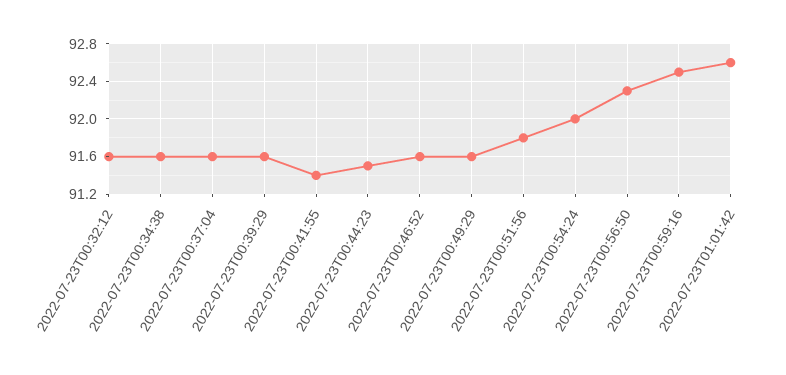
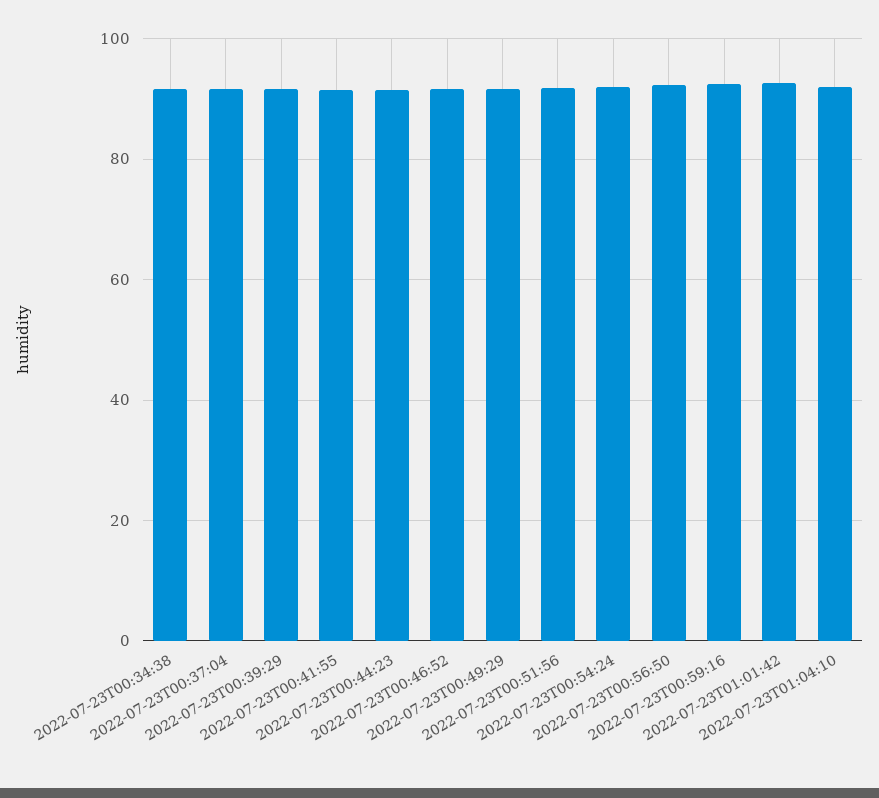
2022-07-23T00:32:12: 91.6 -> none
2022-07-23T01:04:10: none -> 92

